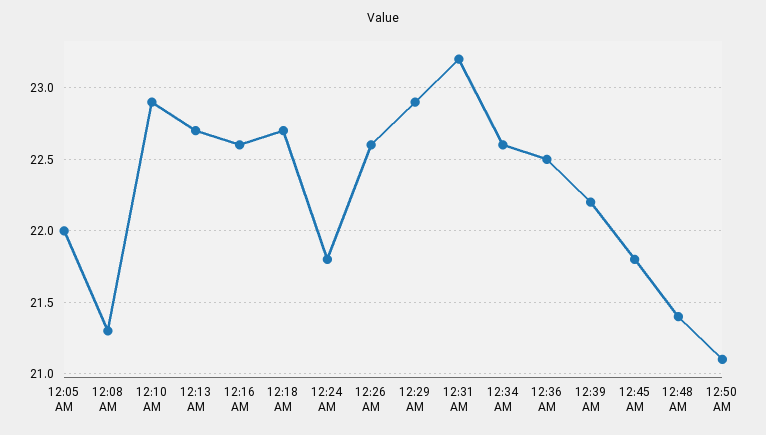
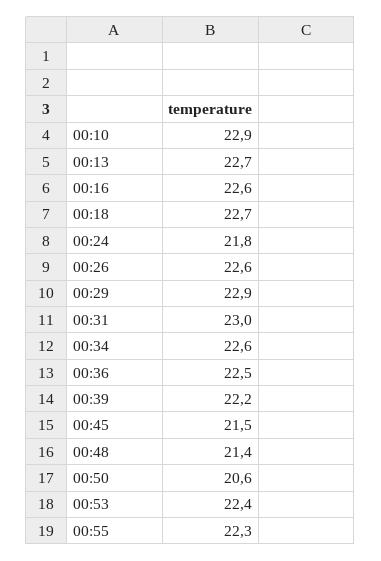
12:05 AM: 22 -> none
12:08 AM: 21.3 -> none
12:31 AM: 23.2 -> 23
12:45 AM: 21.8 -> 21.5
12:50 AM: 21.1 -> 20.6
00:53: none -> 22.4
00:55: none -> 22.3

